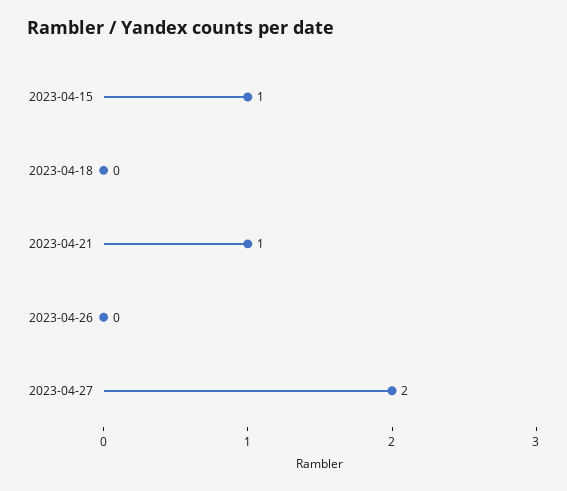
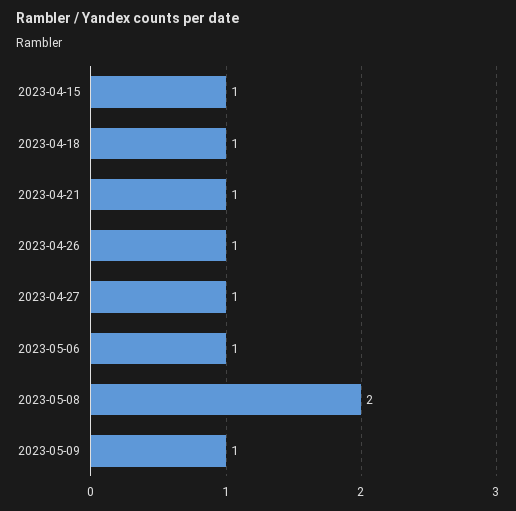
2023-04-18: 0 -> 1
2023-04-26: 0 -> 1
2023-04-27: 2 -> 1
2023-05-06: none -> 1
2023-05-08: none -> 2
2023-05-09: none -> 1

